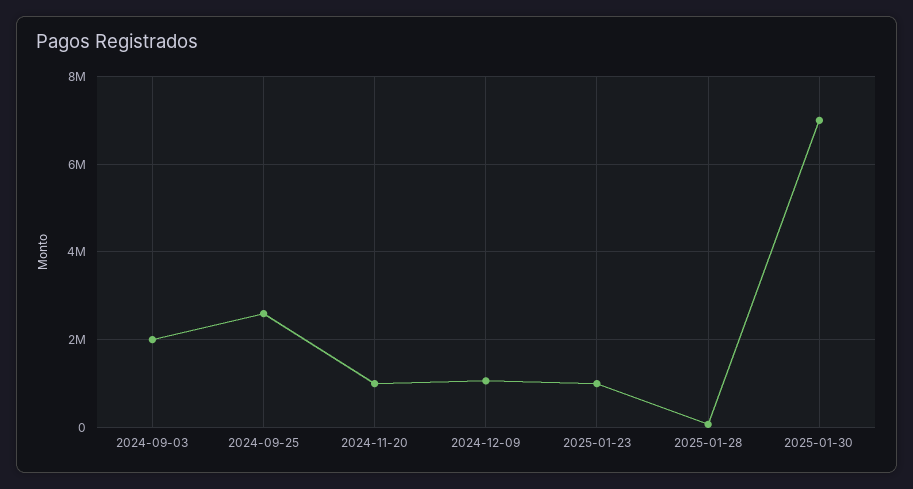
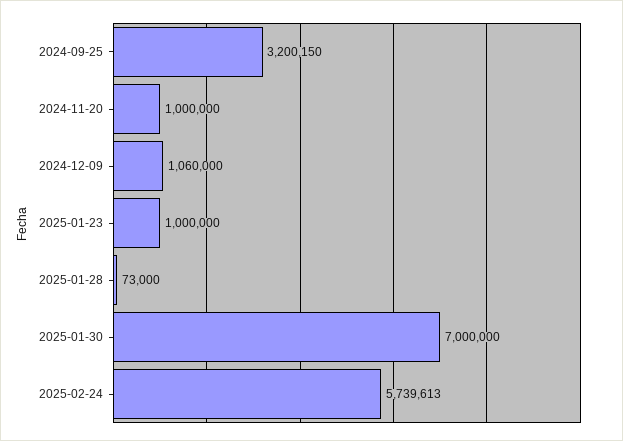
2024-09-03: 2000000 -> none
2024-09-25: 2600000 -> 3200150
2025-02-24: none -> 5739613

